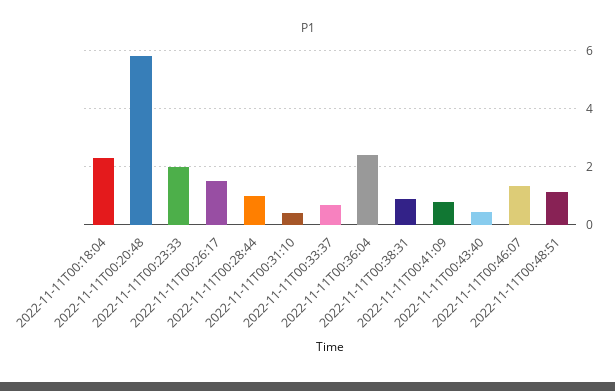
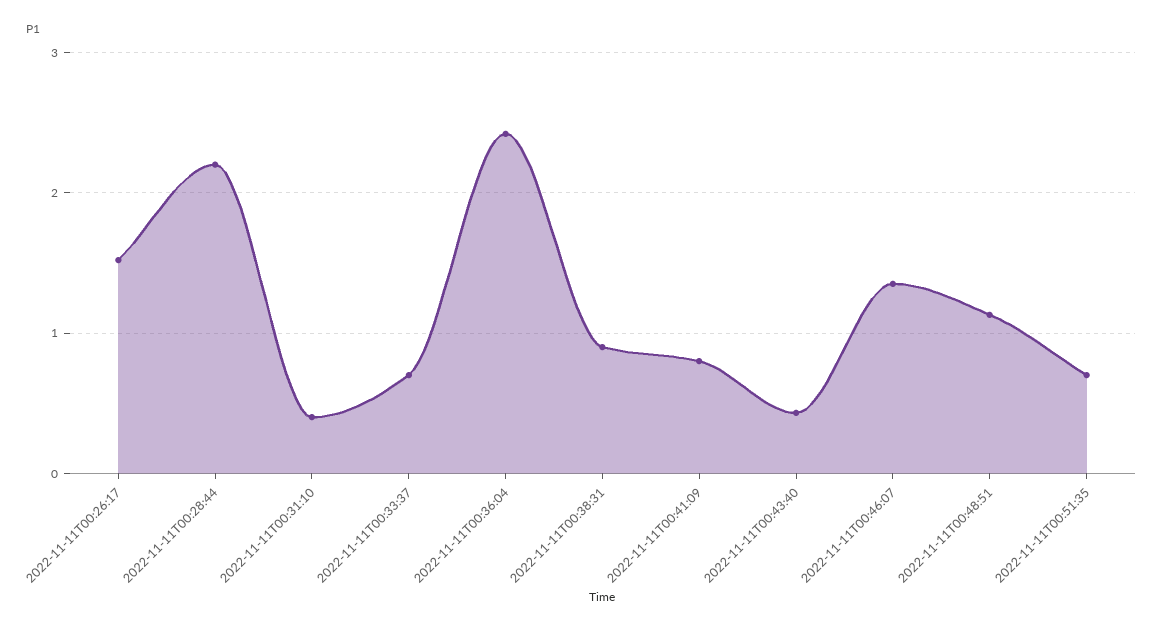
2022-11-11T00:18:04: 2.25 -> none
2022-11-11T00:20:48: 5.75 -> none
2022-11-11T00:23:33: 2 -> none
2022-11-11T00:28:44: 1 -> 2.2
2022-11-11T00:51:35: none -> 0.7

